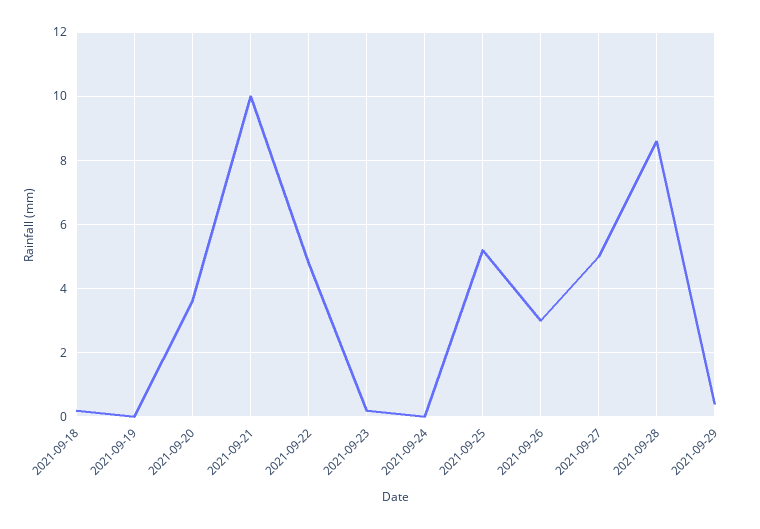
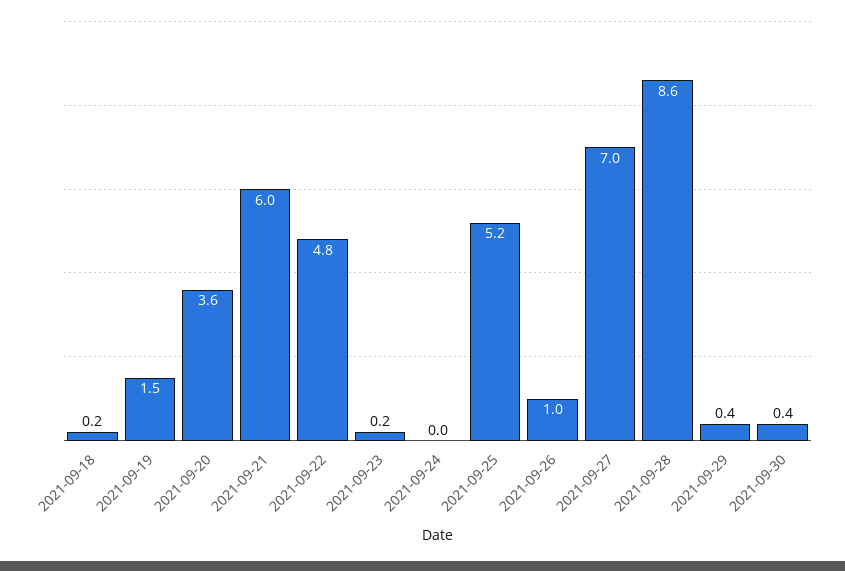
2021-09-19: 0 -> 1.5
2021-09-21: 10 -> 6
2021-09-26: 3 -> 1
2021-09-27: 5 -> 7
2021-09-30: none -> 0.4

